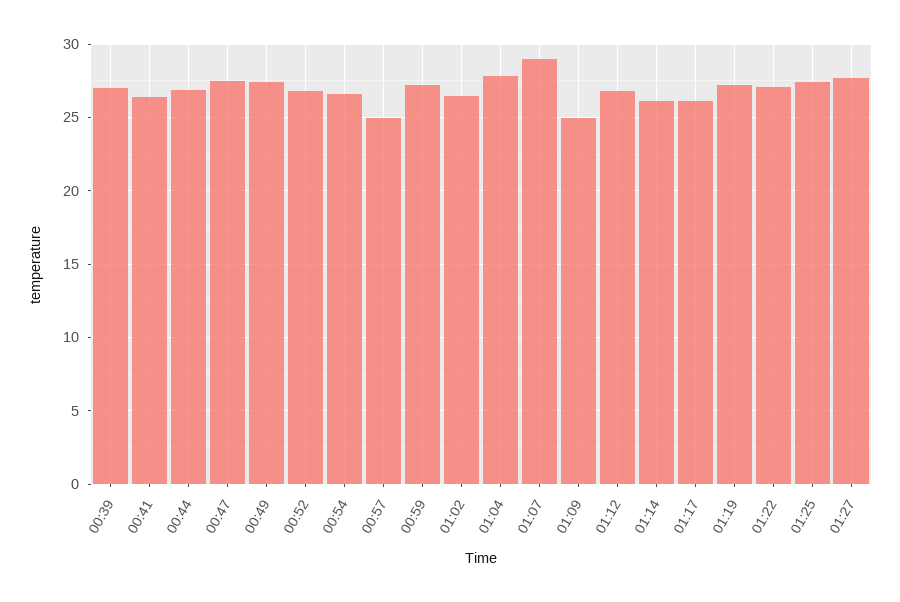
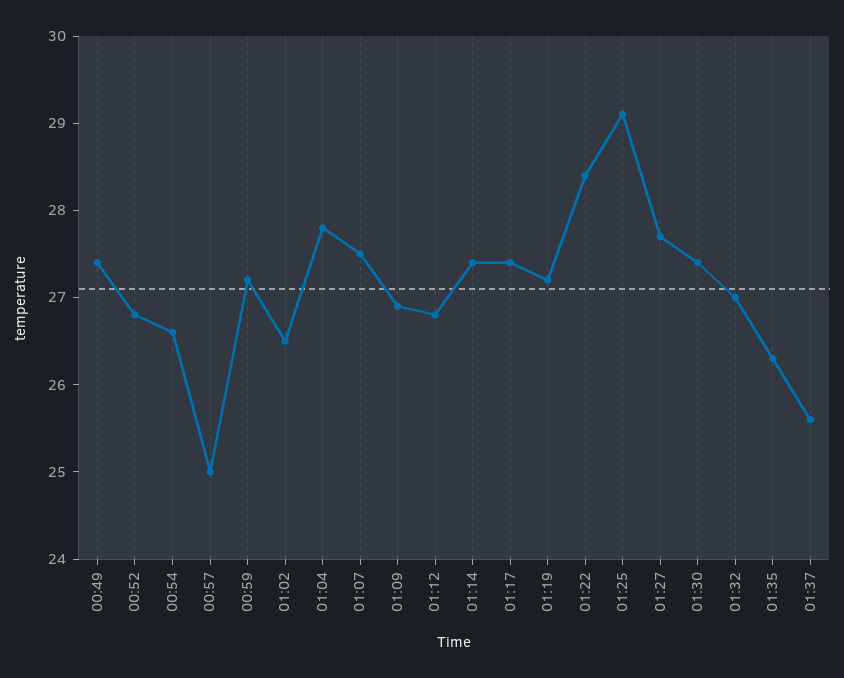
00:39: 27 -> none
00:41: 26.5 -> none
00:44: 27 -> none
00:47: 27.5 -> none
01:07: 29 -> 27.5
01:09: 25 -> 26.9
01:14: 26 -> 27.4
01:17: 26 -> 27.4
01:22: 27 -> 28.4
01:25: 27.5 -> 29.1
01:30: none -> 27.4
01:32: none -> 27
01:35: none -> 26.3
01:37: none -> 25.6

